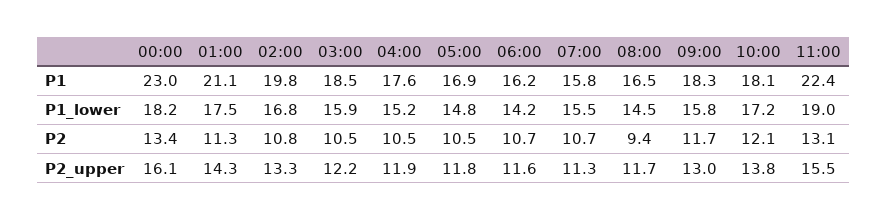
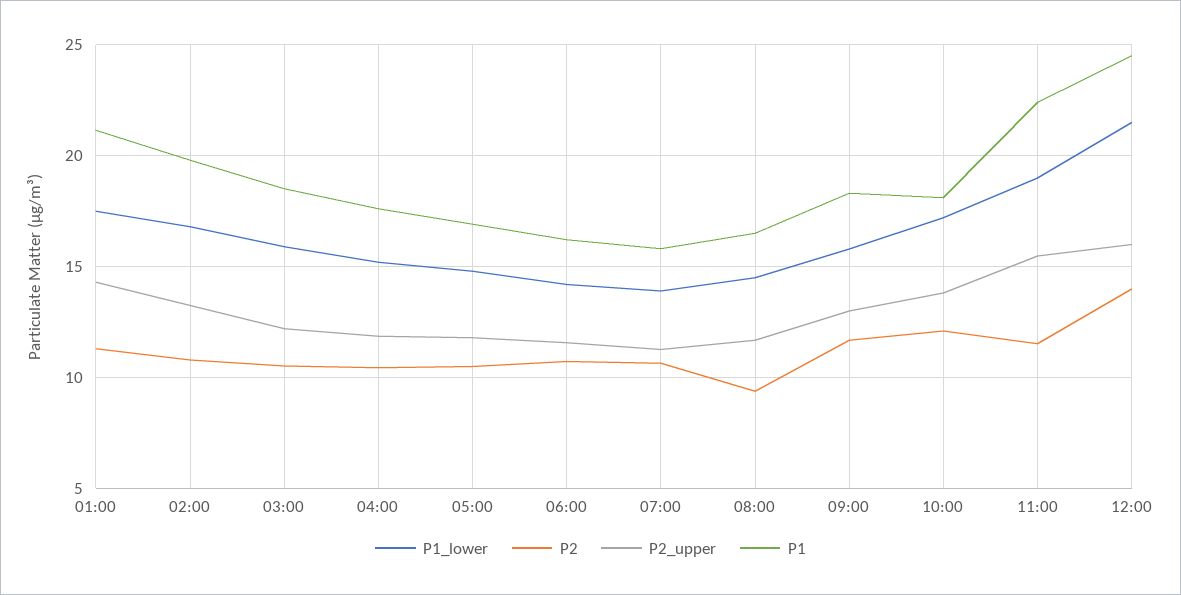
P1, 00:00: 23 -> none
P1_lower, 00:00: 18.2 -> none
P1_lower, 07:00: 15.5 -> 14
P2, 00:00: 13.4 -> none
P2, 11:00: 13.1 -> 11.5
P2_upper, 00:00: 16.1 -> none
P1_lower, 12:00: none -> 21.5
P2, 12:00: none -> 14
P2_upper, 12:00: none -> 16
P1, 12:00: none -> 24.5

